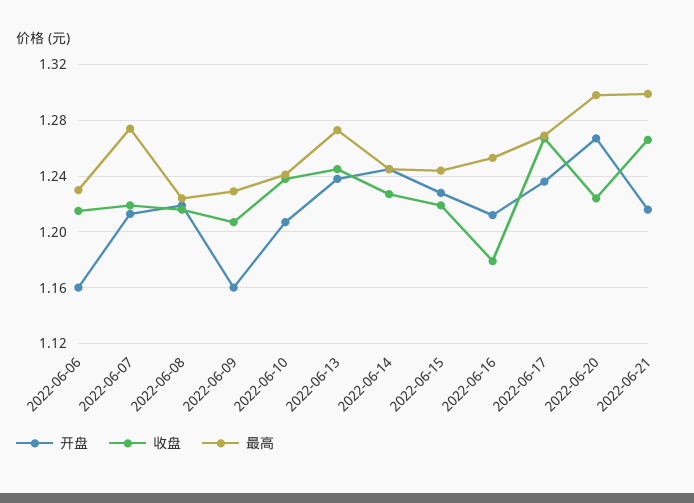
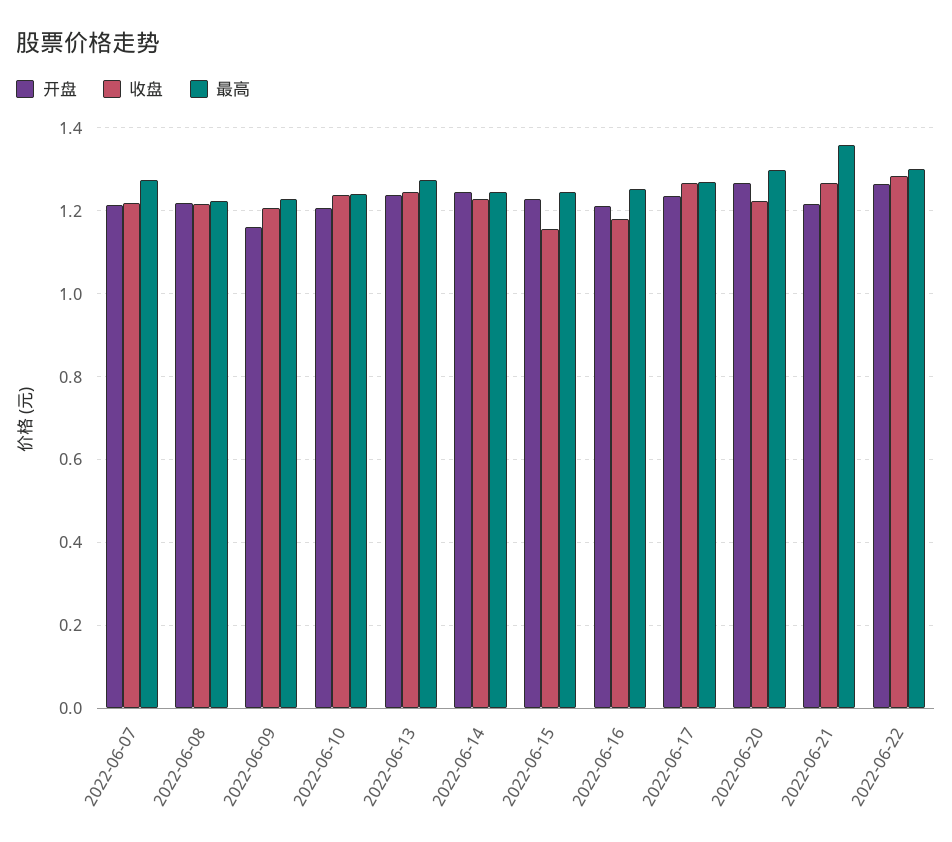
开盘, 2022-06-06: 1.16 -> none
收盘, 2022-06-06: 1.215 -> none
最高, 2022-06-06: 1.23 -> none
收盘, 2022-06-15: 1.22 -> 1.16
最高, 2022-06-21: 1.3 -> 1.36
开盘, 2022-06-22: none -> 1.26
收盘, 2022-06-22: none -> 1.28
最高, 2022-06-22: none -> 1.3

